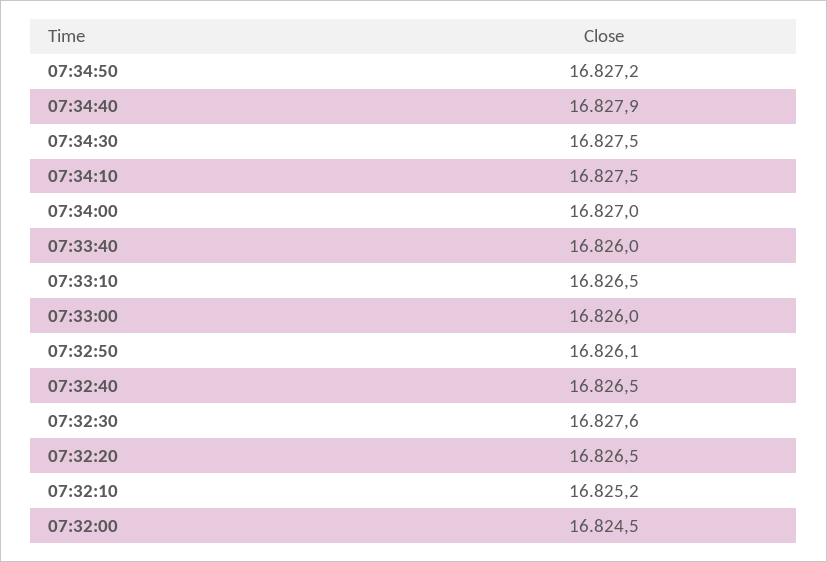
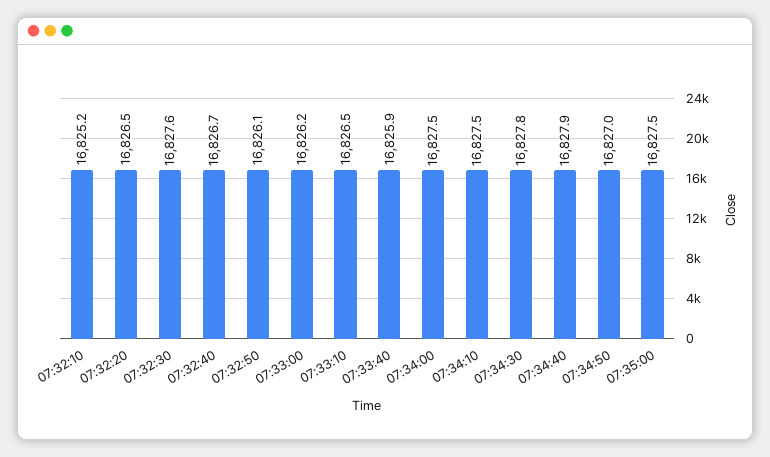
07:34:50: 16827.2 -> 16827
07:34:30: 16827.5 -> 16827.8
07:34:00: 16827 -> 16827.5
07:33:40: 16826 -> 16825.9
07:33:00: 16826 -> 16826.2
07:32:40: 16826.5 -> 16826.7
07:32:00: 16824.5 -> none
07:35:00: none -> 16827.5

